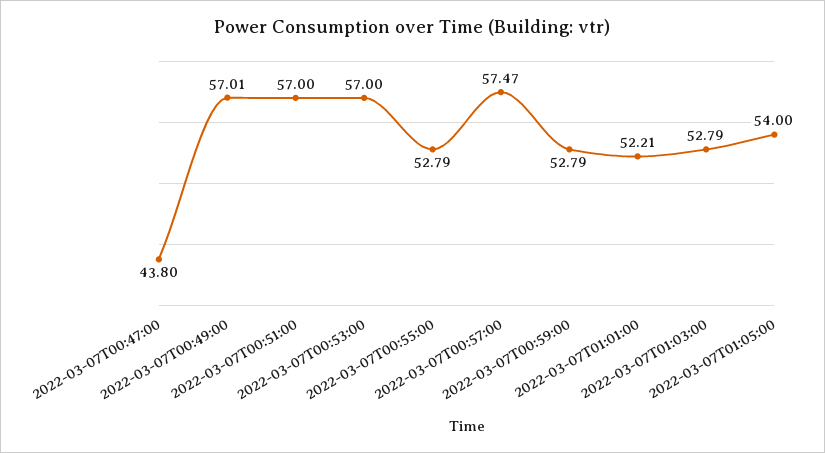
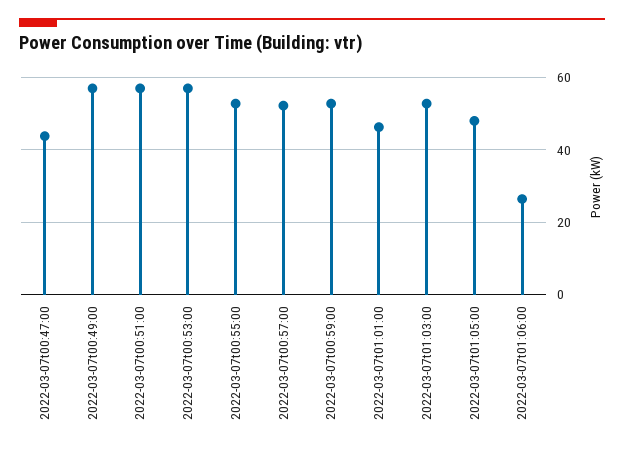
2022-03-07T00:57:00: 57.47 -> 52
2022-03-07T01:01:00: 52.21 -> 46
2022-03-07T01:05:00: 54 -> 48
2022-03-07t01:06:00: none -> 26

